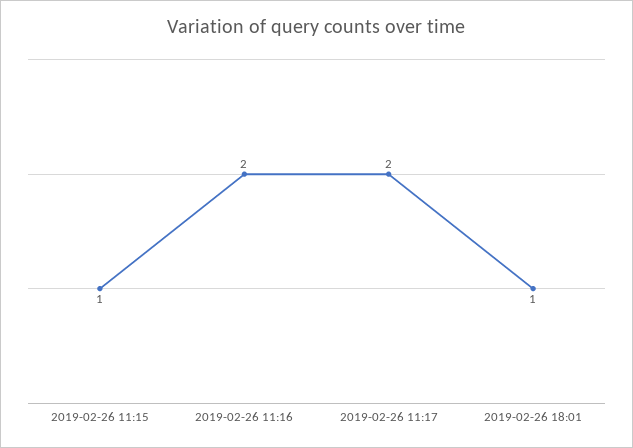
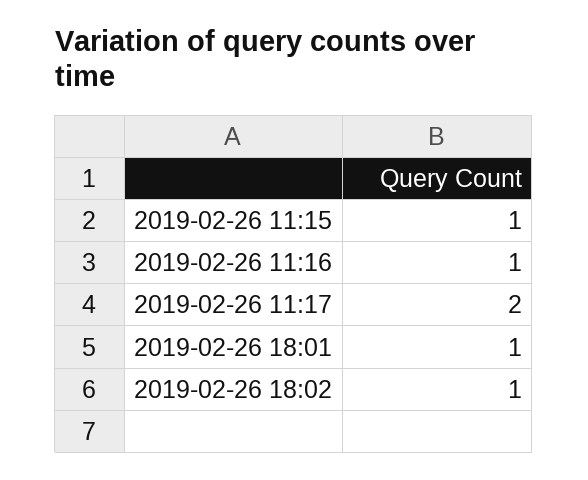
2019-02-26 11:16: 2 -> 1
2019-02-26 18:02: none -> 1

